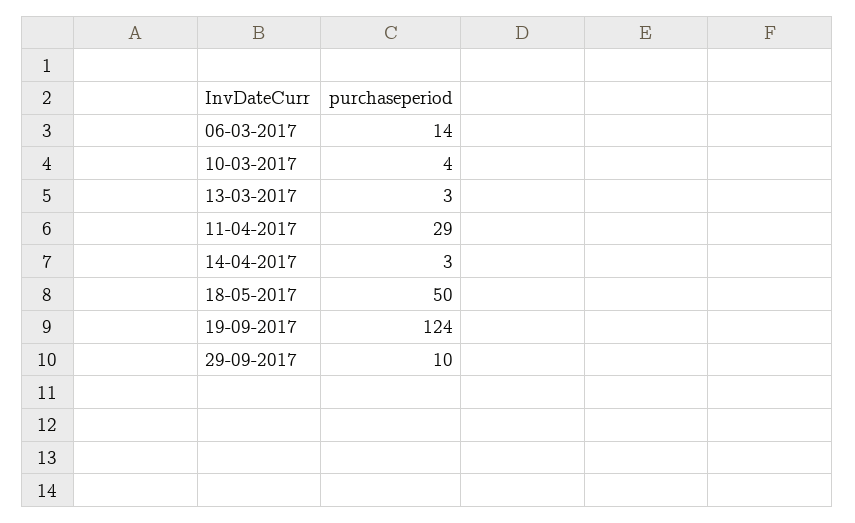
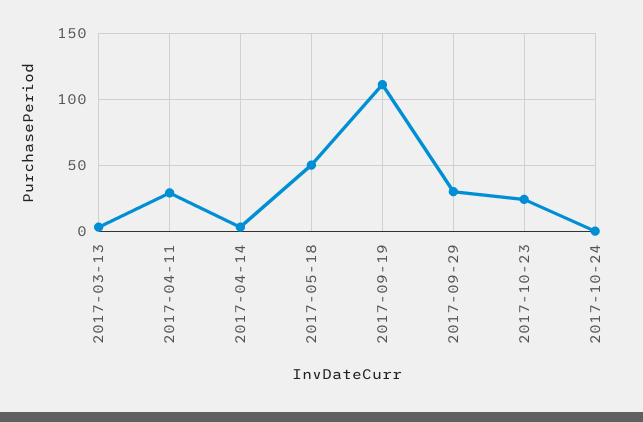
06-03-2017: 14 -> none
10-03-2017: 4 -> none
19-09-2017: 124 -> 110
29-09-2017: 10 -> 30
2017-10-23: none -> 25
2017-10-24: none -> 0

